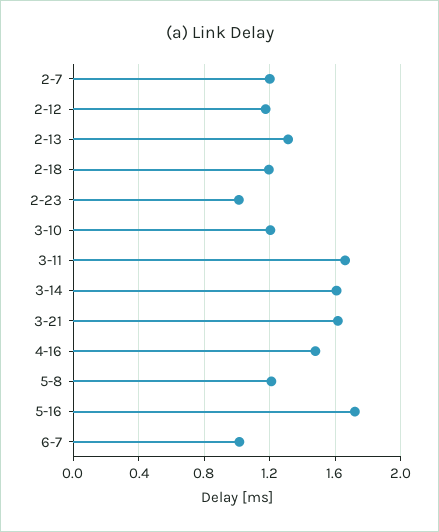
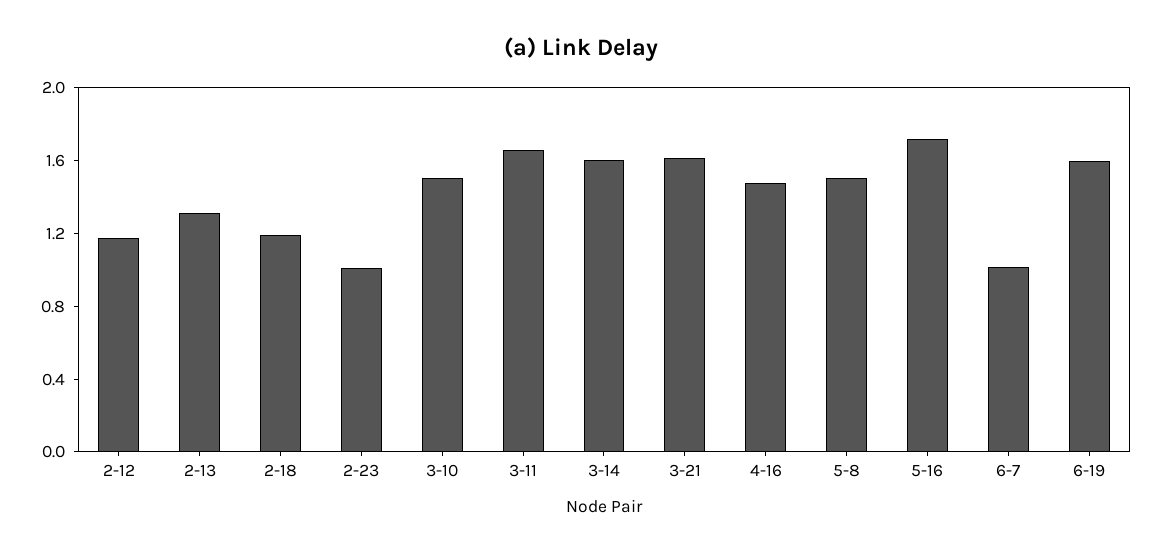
2-7: 1.2 -> none
3-10: 1.2 -> 1.5
5-8: 1.2 -> 1.5
6-19: none -> 1.6

